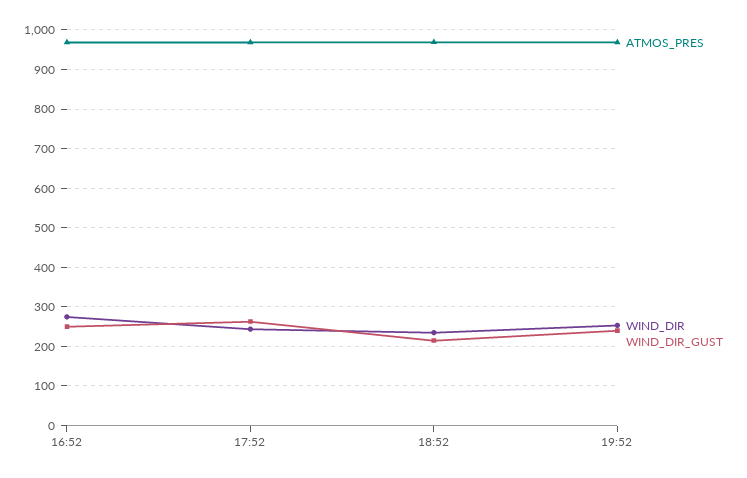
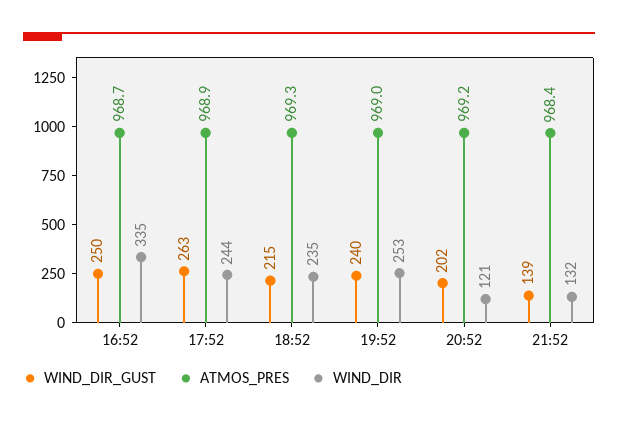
WIND_DIR, 16:52: 280 -> 335
WIND_DIR_GUST, 20:52: none -> 202
ATMOS_PRES, 20:52: none -> 969.2
WIND_DIR, 20:52: none -> 121
WIND_DIR_GUST, 21:52: none -> 139
ATMOS_PRES, 21:52: none -> 968.4
WIND_DIR, 21:52: none -> 132

